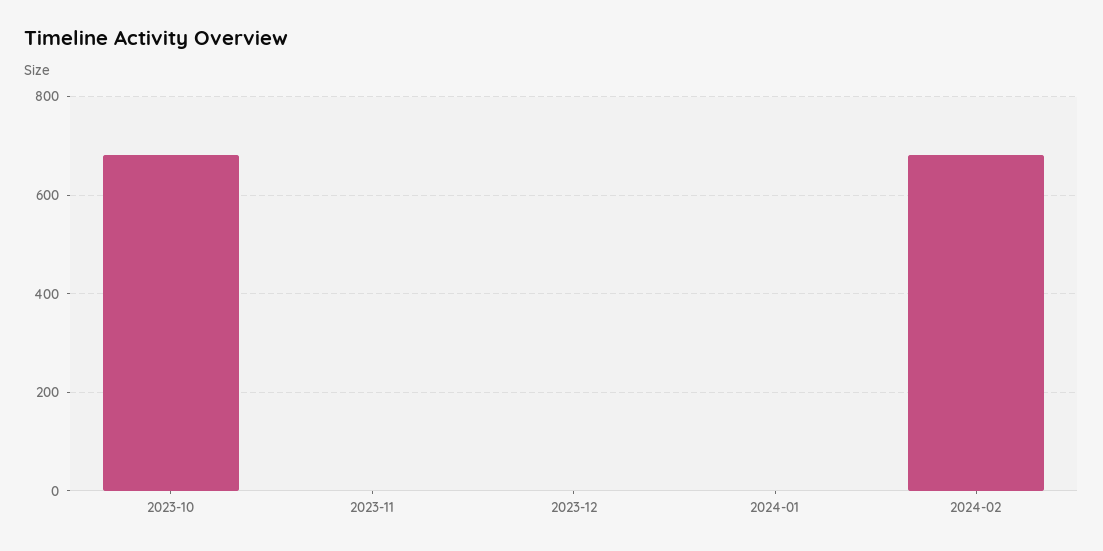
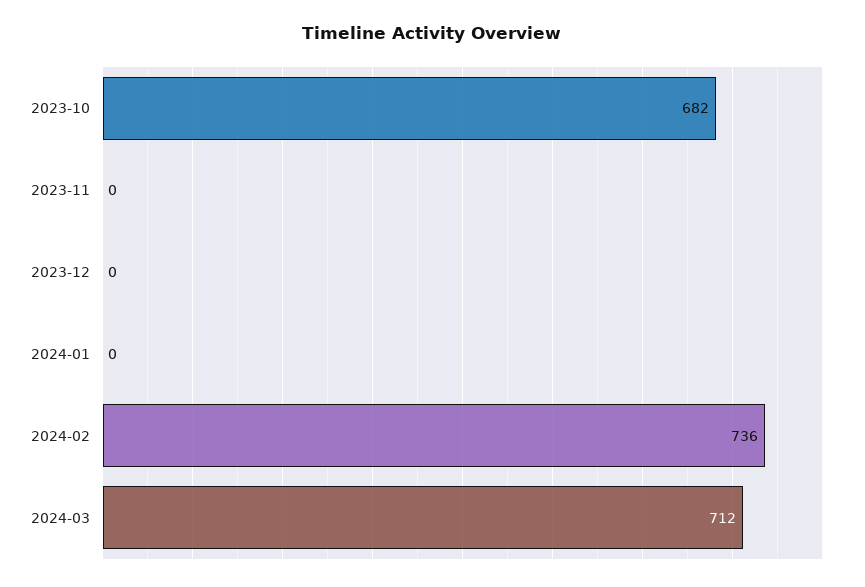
2024-02: 680 -> 736
2024-03: none -> 712

